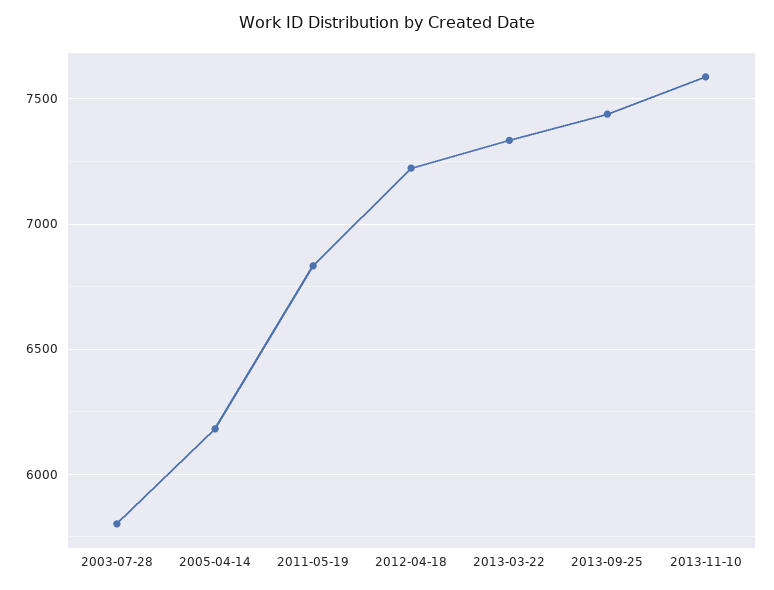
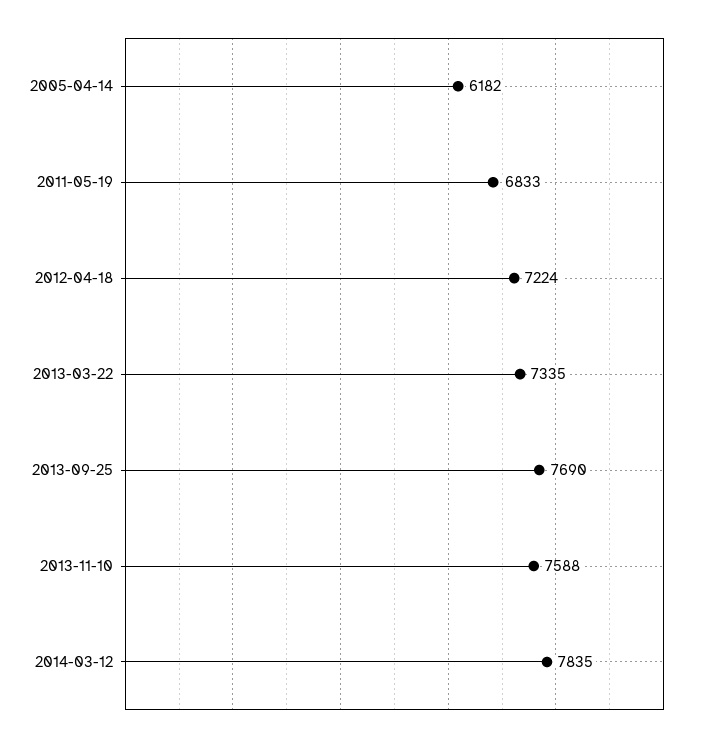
2003-07-28: 5800 -> none
2013-09-25: 7450 -> 7690
2014-03-12: none -> 7835

